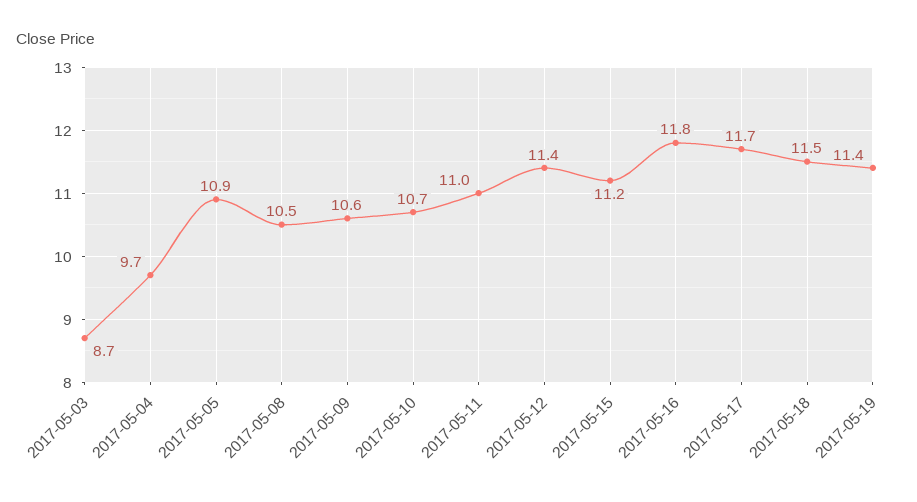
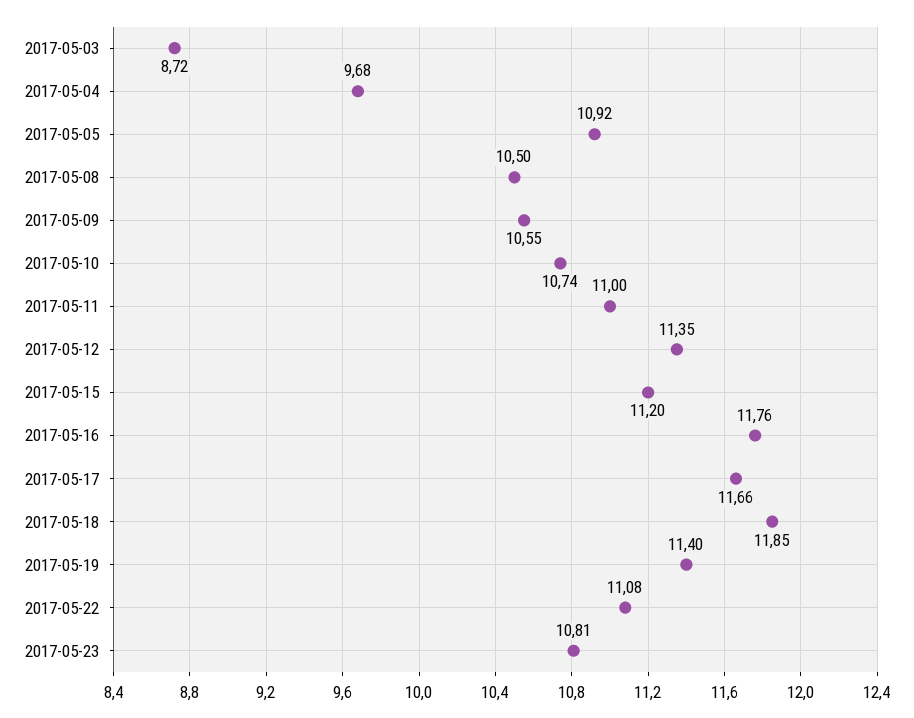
2017-05-18: 11.5 -> 11.85
2017-05-22: none -> 11.08
2017-05-23: none -> 10.81

